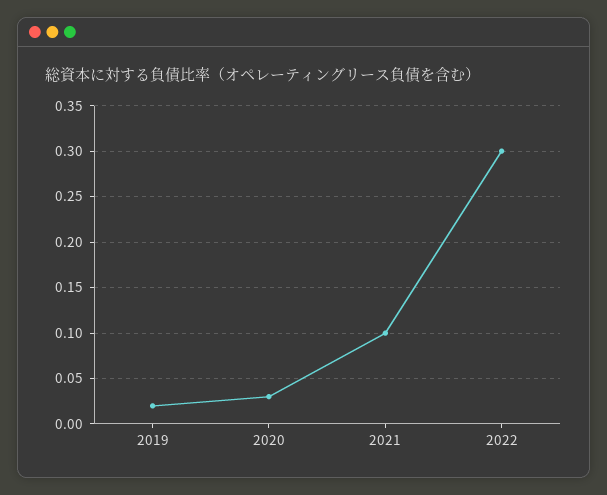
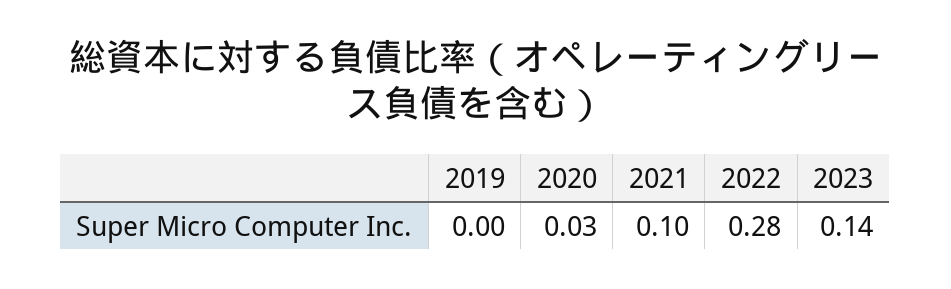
2019: 0.02 -> 0
2022: 0.3 -> 0.28
2023: none -> 0.14

